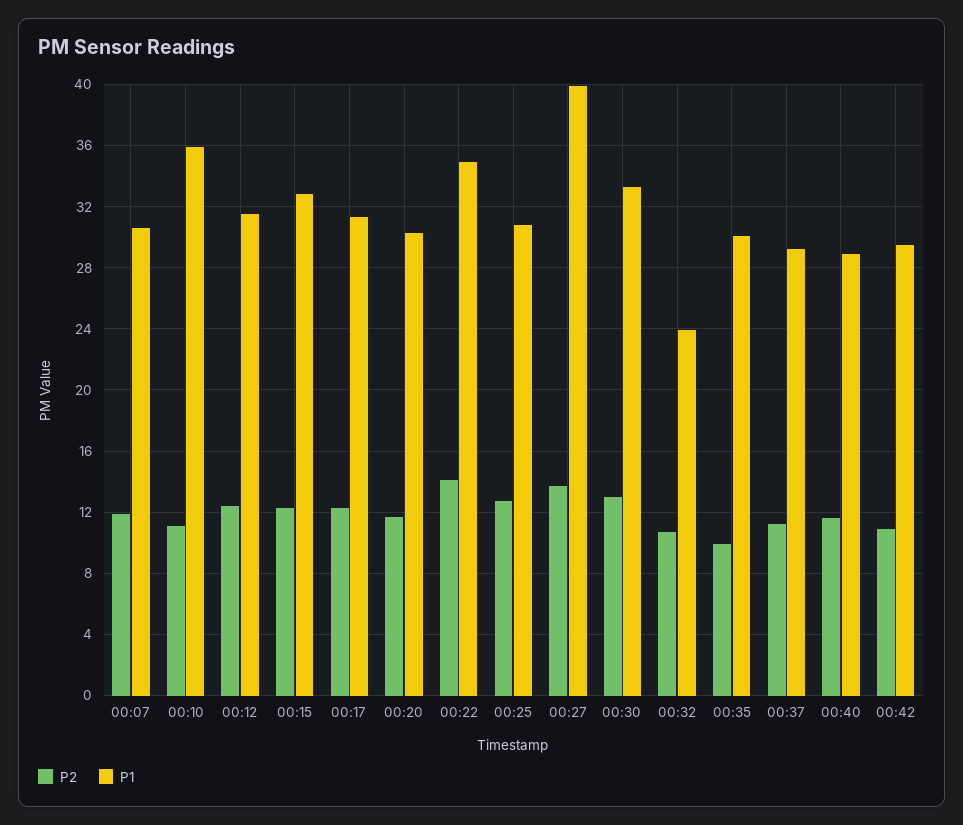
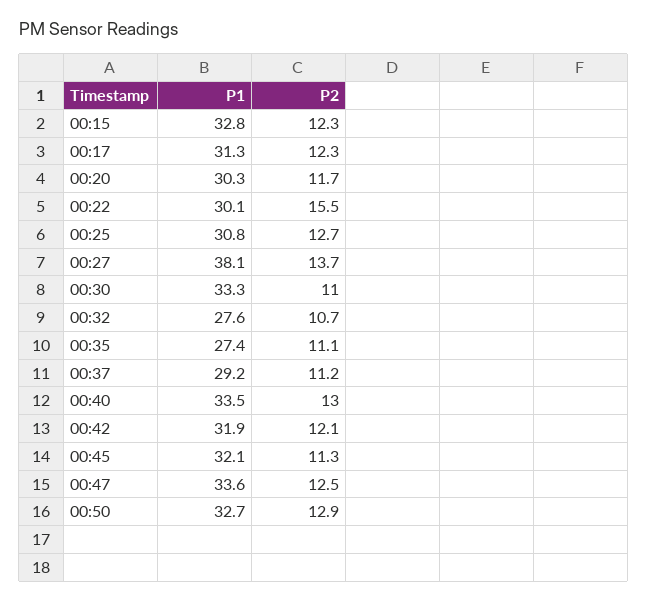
P2, 00:07: 12 -> none
P1, 00:07: 30.5 -> none
P2, 00:10: 11 -> none
P1, 00:10: 36 -> none
P2, 00:12: 12.5 -> none
P1, 00:12: 31.5 -> none
P2, 00:22: 14 -> 15.5
P1, 00:22: 35 -> 30.1
P1, 00:27: 40 -> 38.1
P2, 00:30: 13 -> 11
P1, 00:32: 24 -> 27.6
P2, 00:35: 10 -> 11.1
P1, 00:35: 30 -> 27.4
P2, 00:40: 11.5 -> 13
P1, 00:40: 29 -> 33.5
P2, 00:42: 11 -> 12.1
P1, 00:42: 29.5 -> 31.9
P1, 00:45: none -> 32.1
P2, 00:45: none -> 11.3
P1, 00:47: none -> 33.6
P2, 00:47: none -> 12.5
P1, 00:50: none -> 32.7
P2, 00:50: none -> 12.9

